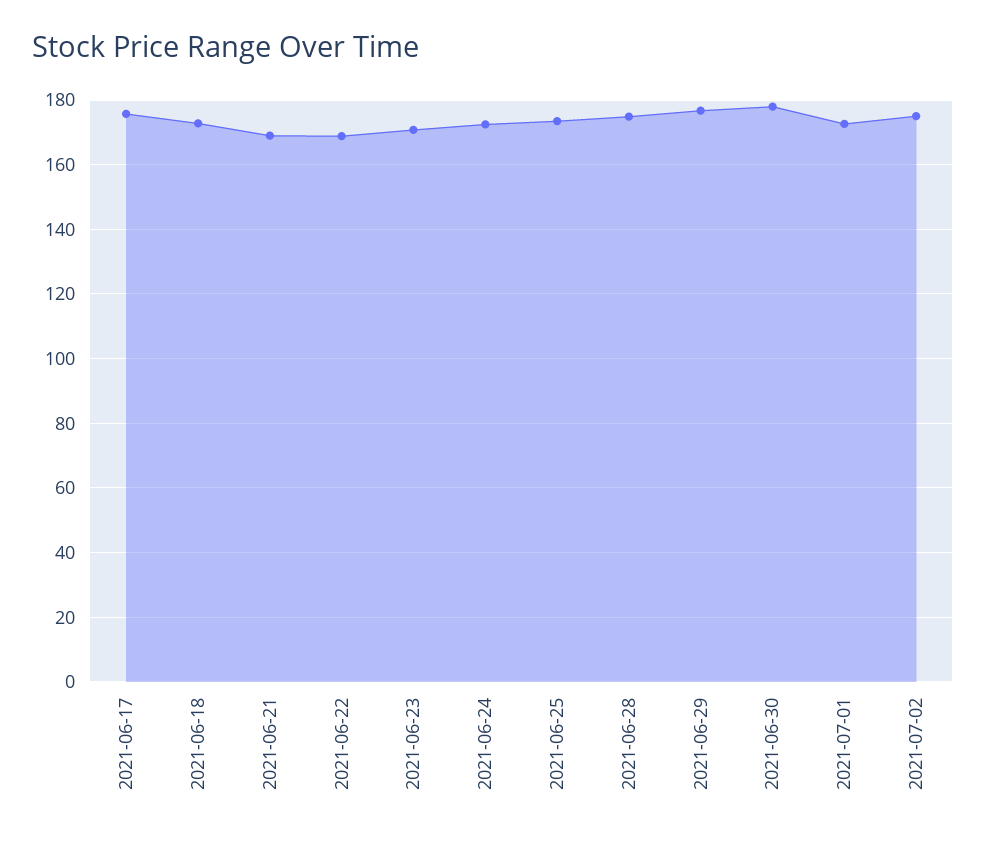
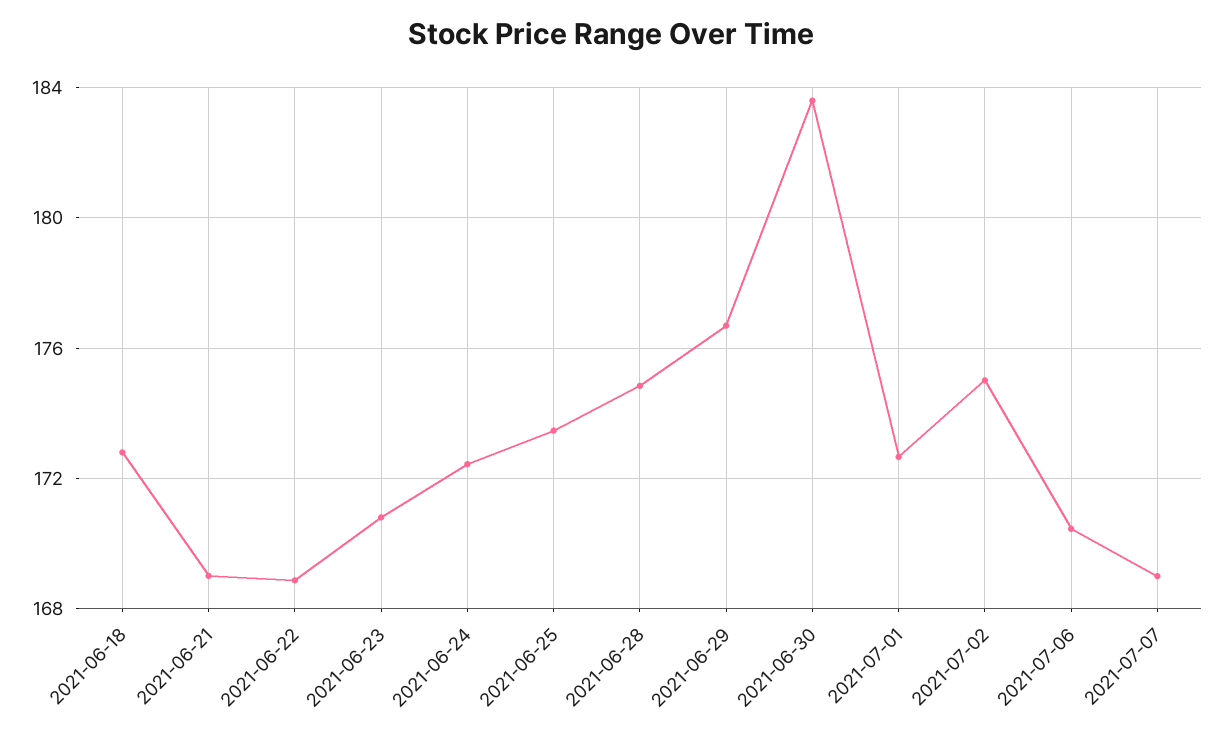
2021-06-17: 176 -> none
2021-06-30: 178 -> 183.5
2021-07-06: none -> 170.5
2021-07-07: none -> 169

